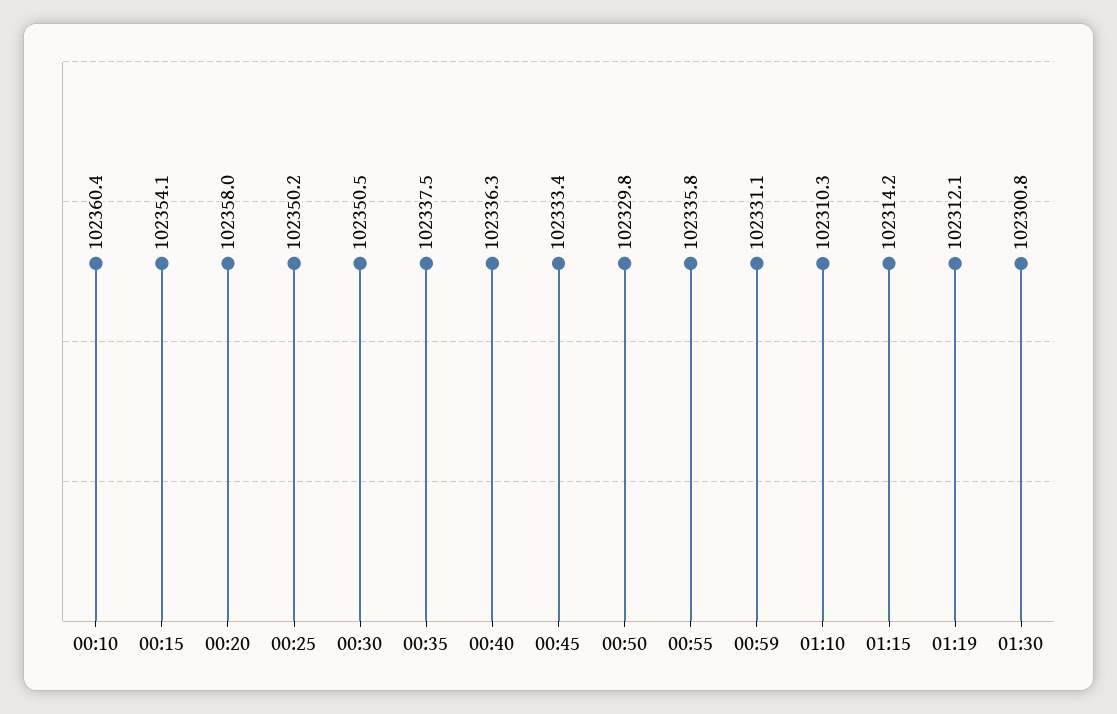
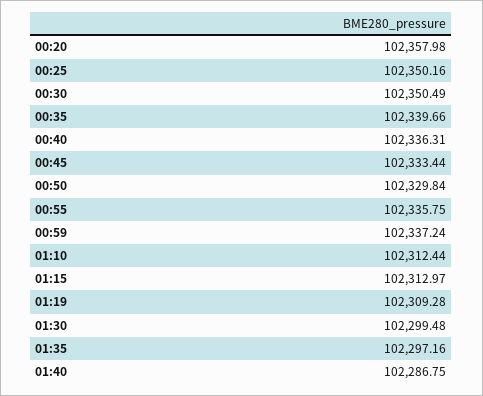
00:10: 102360.4 -> none
00:15: 102354.1 -> none
00:35: 102337.5 -> 102339.66
00:59: 102331.1 -> 102337.24
01:10: 102310.3 -> 102312.44
01:15: 102314.2 -> 102312.97
01:19: 102312.1 -> 102309.28
01:30: 102300.8 -> 102299.48
01:35: none -> 102297.16
01:40: none -> 102286.75

